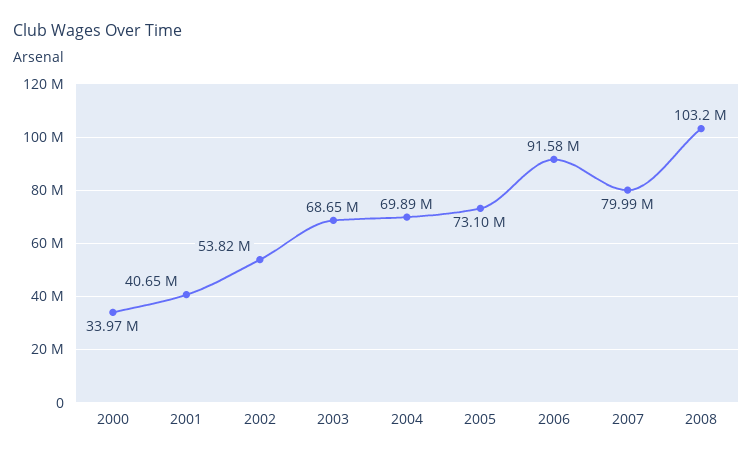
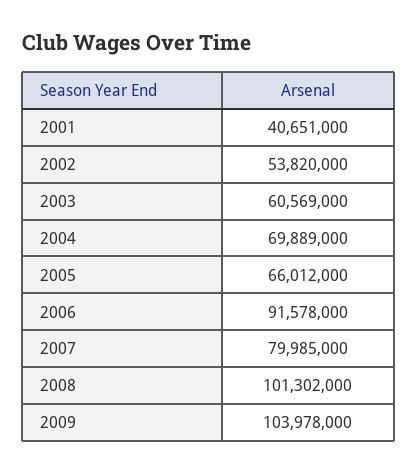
2000: 33970000 -> none
2003: 68650000 -> 60569000
2005: 73100000 -> 66012000
2008: 103200000 -> 101302000
2009: none -> 103978000

